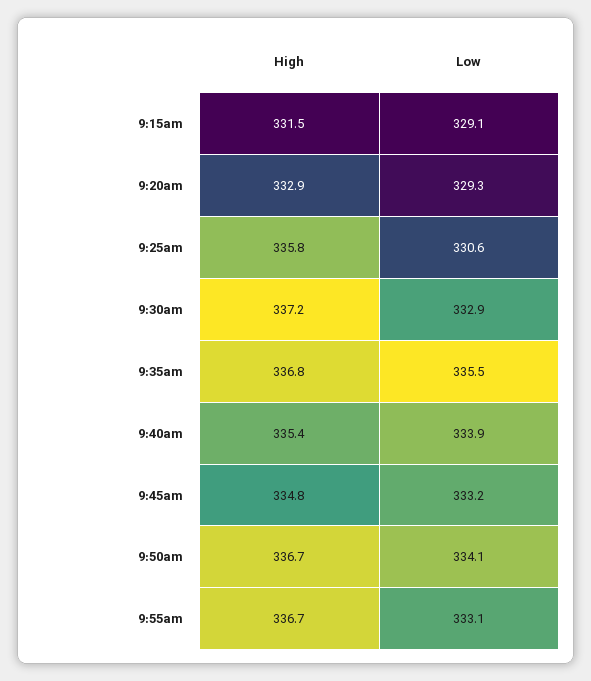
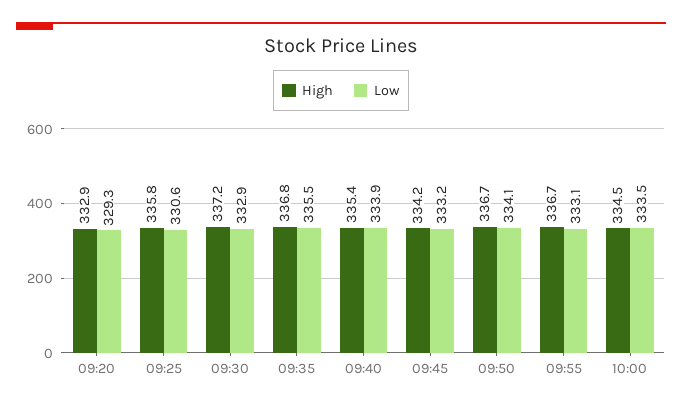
High, 9:15am: 331.5 -> none
Low, 9:15am: 329.1 -> none
High, 9:45am: 334.8 -> 334.2
High, 10:00: none -> 334.5
Low, 10:00: none -> 333.5

